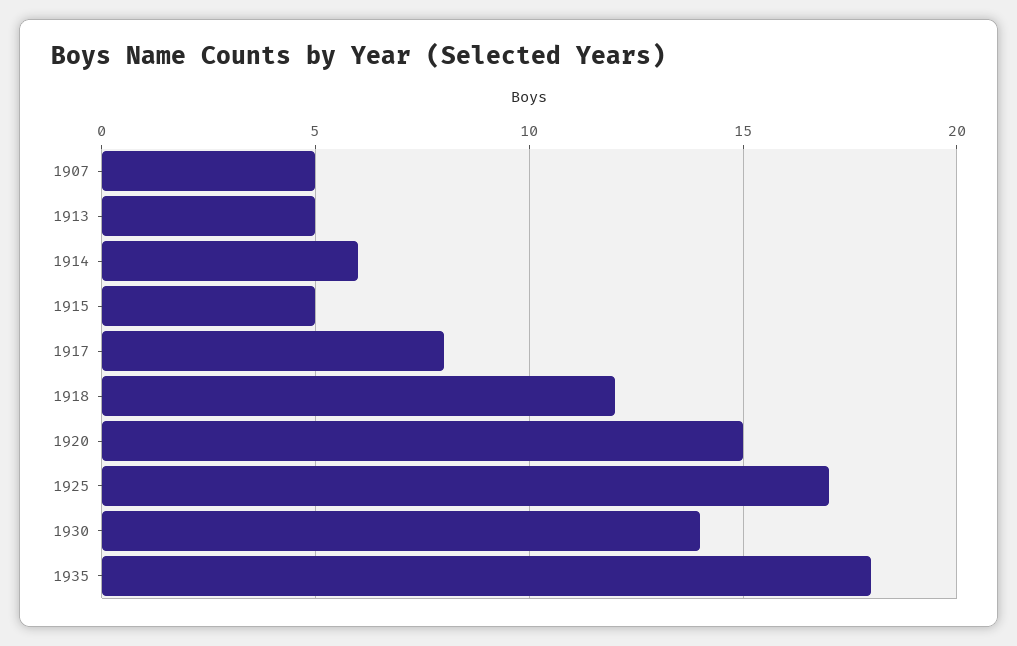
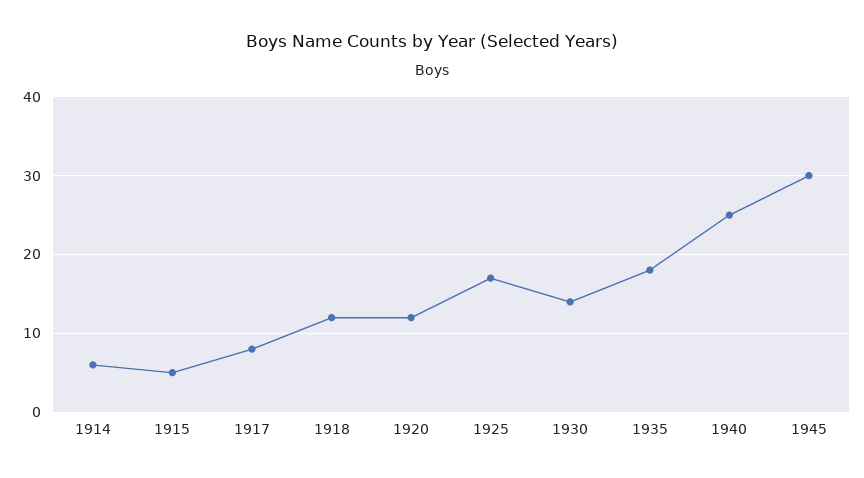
1907: 5 -> none
1913: 5 -> none
1920: 15 -> 12
1940: none -> 25
1945: none -> 30

